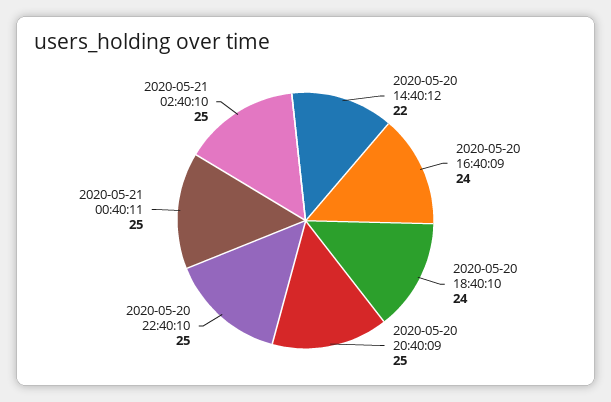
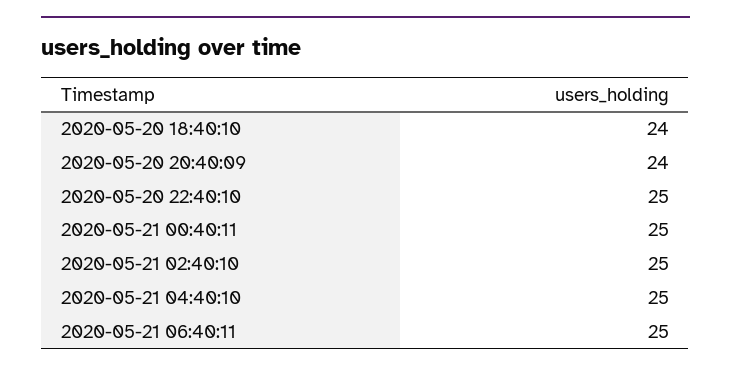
2020-05-20 14:40:12: 22 -> none
2020-05-20 16:40:09: 24 -> none
2020-05-20 20:40:09: 25 -> 24
2020-05-21 04:40:10: none -> 25
2020-05-21 06:40:11: none -> 25

